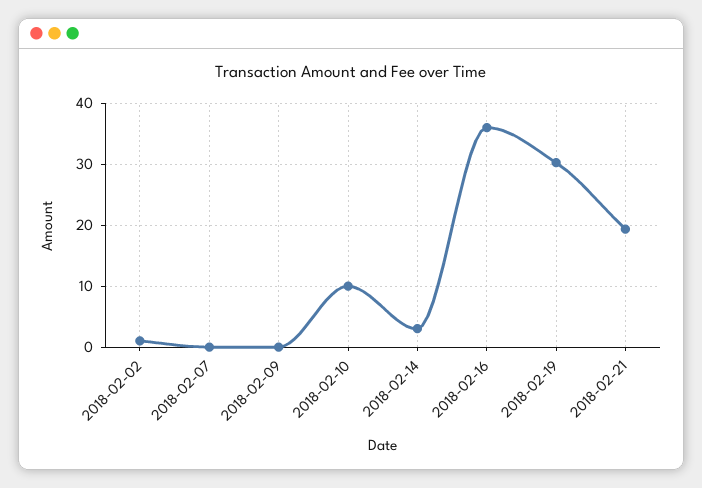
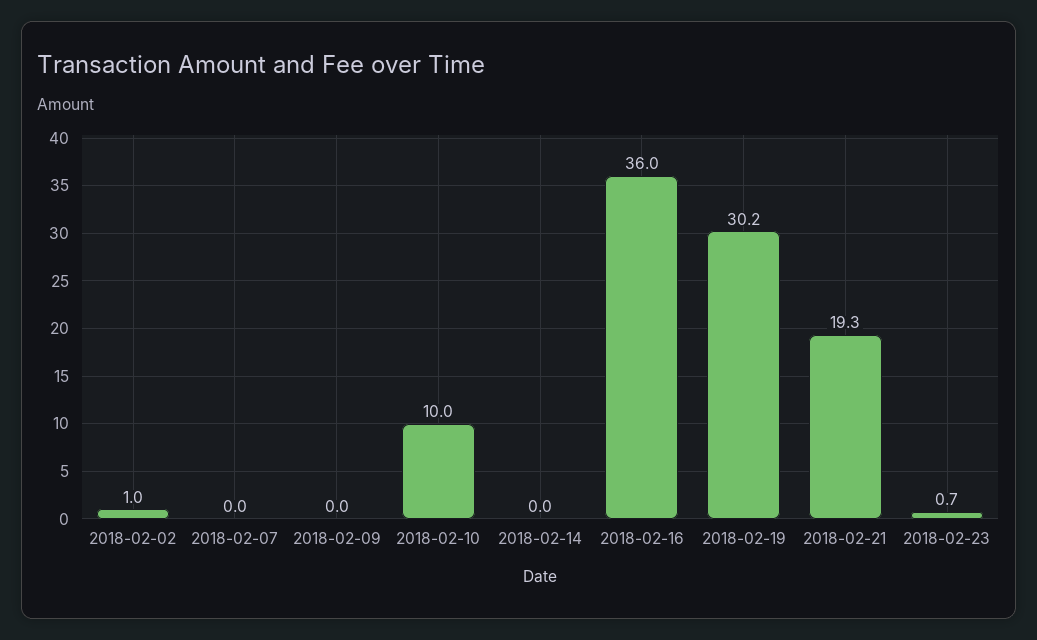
2018-02-14: 3 -> 0
2018-02-23: none -> 0.7

